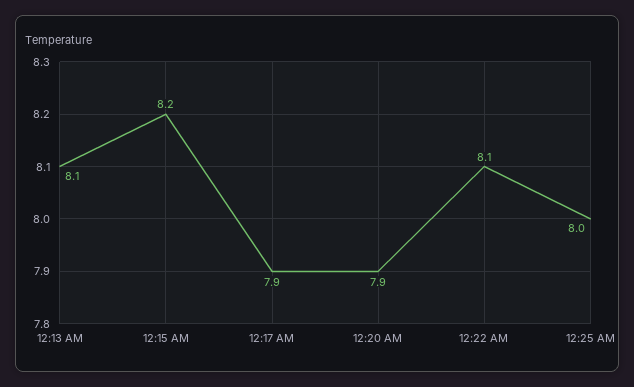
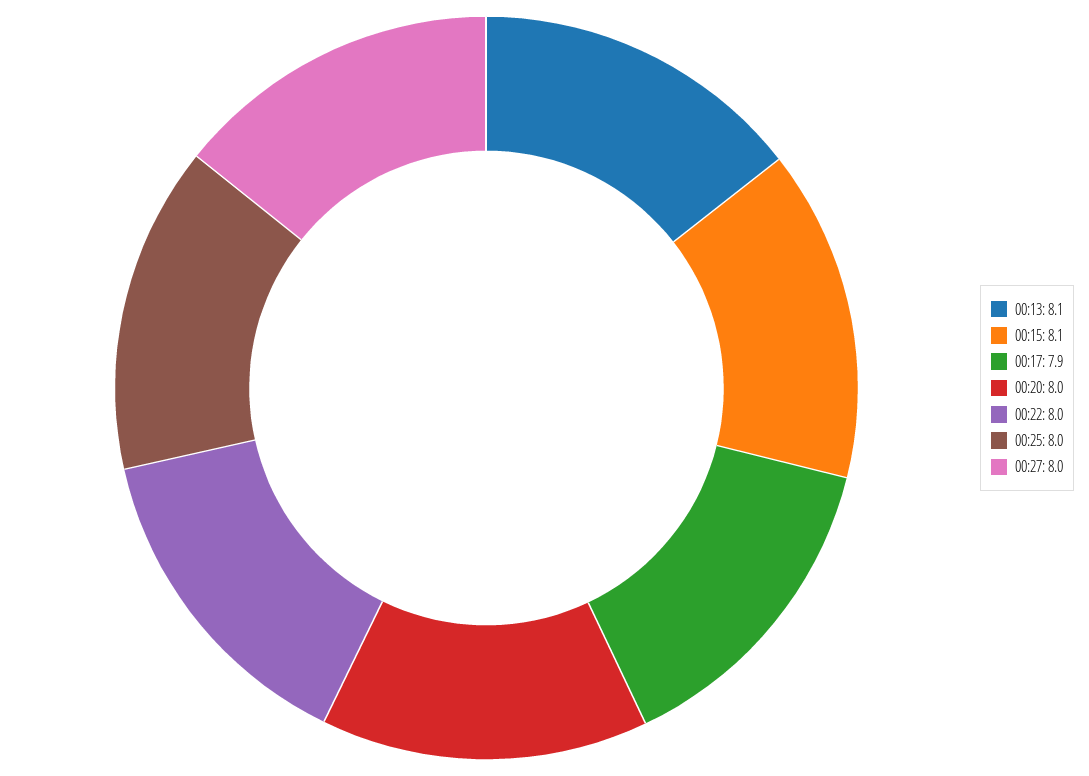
12:15 AM: 8.2 -> 8.1
12:20 AM: 7.9 -> 8
12:22 AM: 8.1 -> 8
00:27: none -> 8

